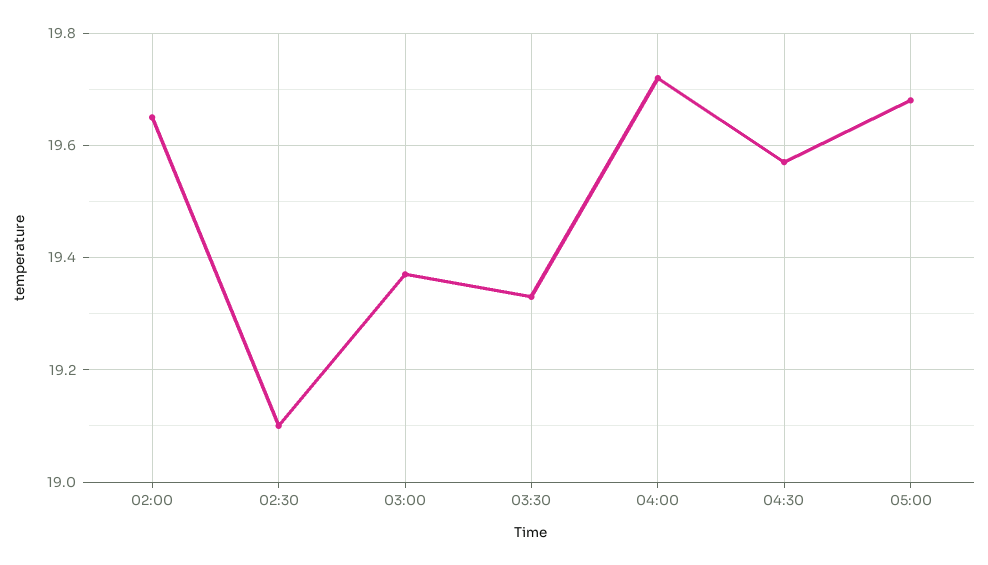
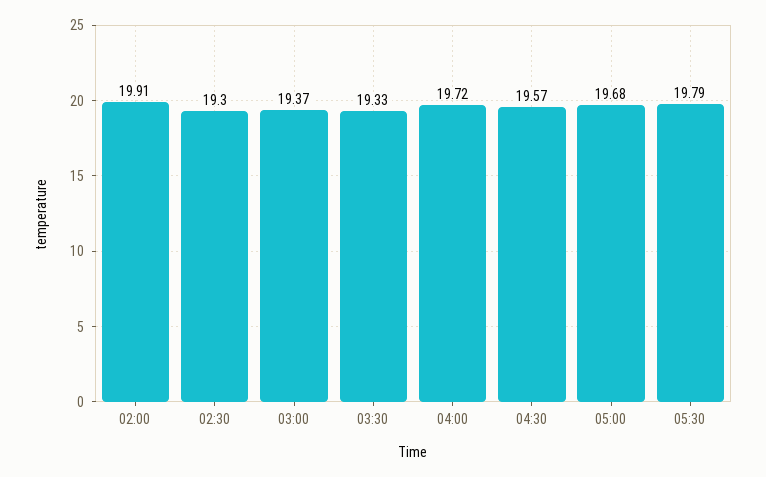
02:00: 19.65 -> 19.91
02:30: 19.1 -> 19.3
05:30: none -> 19.79

